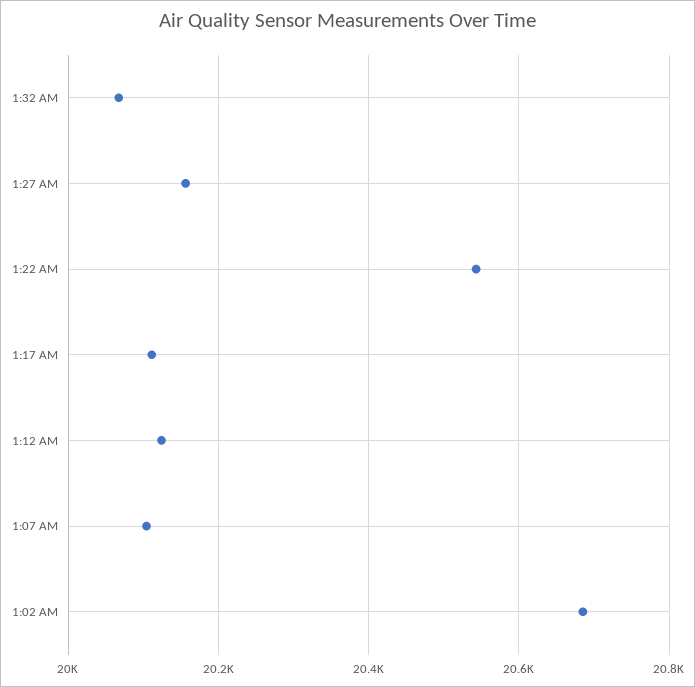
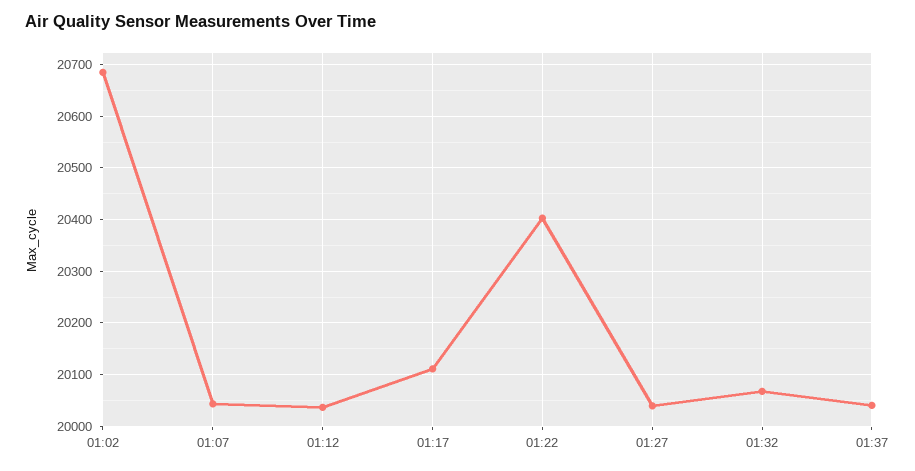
1:27 AM: 20160 -> 20040
1:22 AM: 20540 -> 20400
1:12 AM: 20120 -> 20040
1:07 AM: 20100 -> 20040
01:37: none -> 20040

